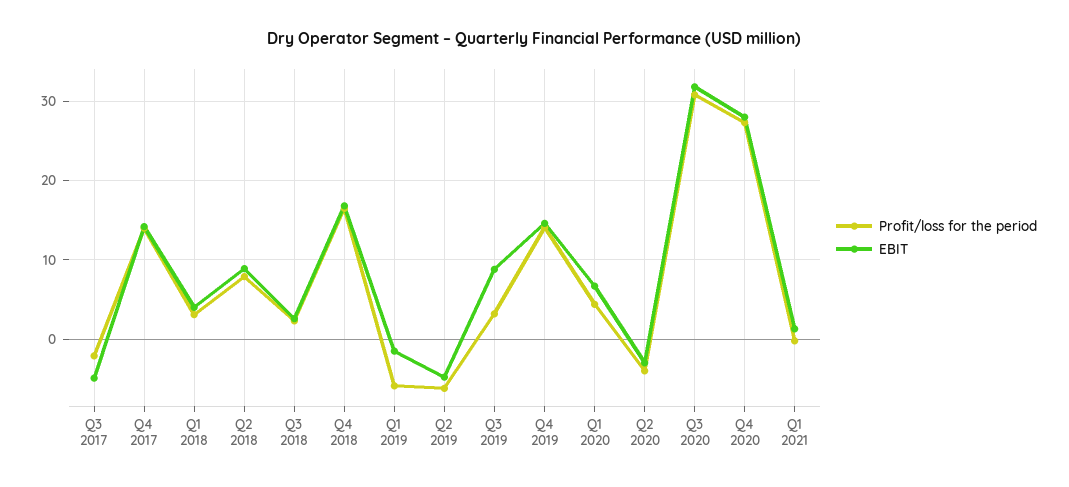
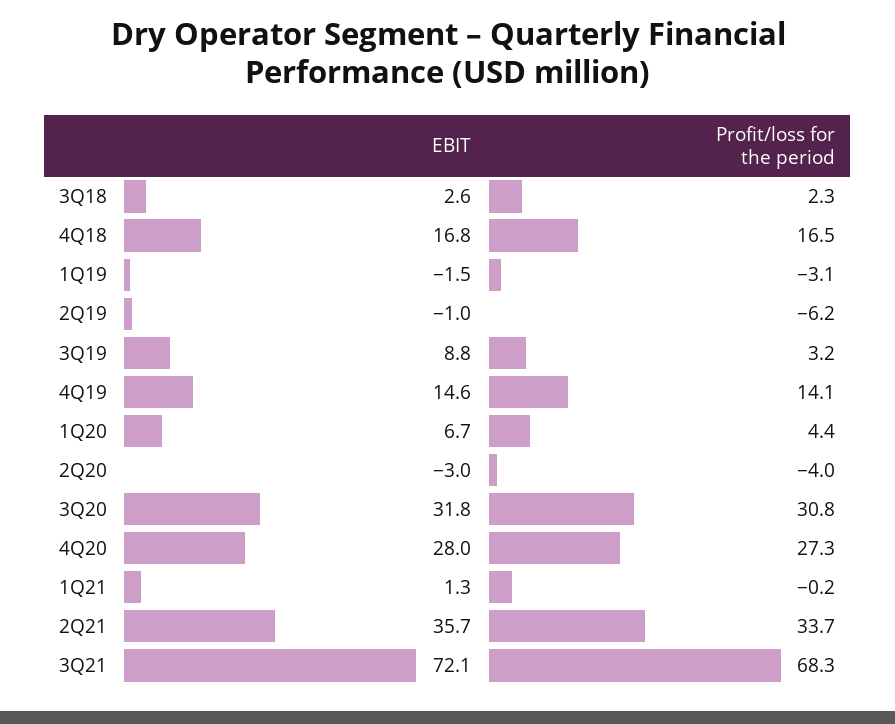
Profit/loss for the period, Q3 2017: -2 -> none
EBIT, Q3 2017: -5 -> none
Profit/loss for the period, Q4 2017: 14 -> none
EBIT, Q4 2017: 14 -> none
Profit/loss for the period, Q1 2018: 3 -> none
EBIT, Q1 2018: 4 -> none
Profit/loss for the period, Q2 2018: 8 -> none
EBIT, Q2 2018: 9 -> none
Profit/loss for the period, Q1 2019: -6 -> -3.1
EBIT, Q2 2019: -5 -> -1
EBIT, 2Q21: none -> 35.7
Profit/loss for the period, 2Q21: none -> 33.7
EBIT, 3Q21: none -> 72.1
Profit/loss for the period, 3Q21: none -> 68.3

